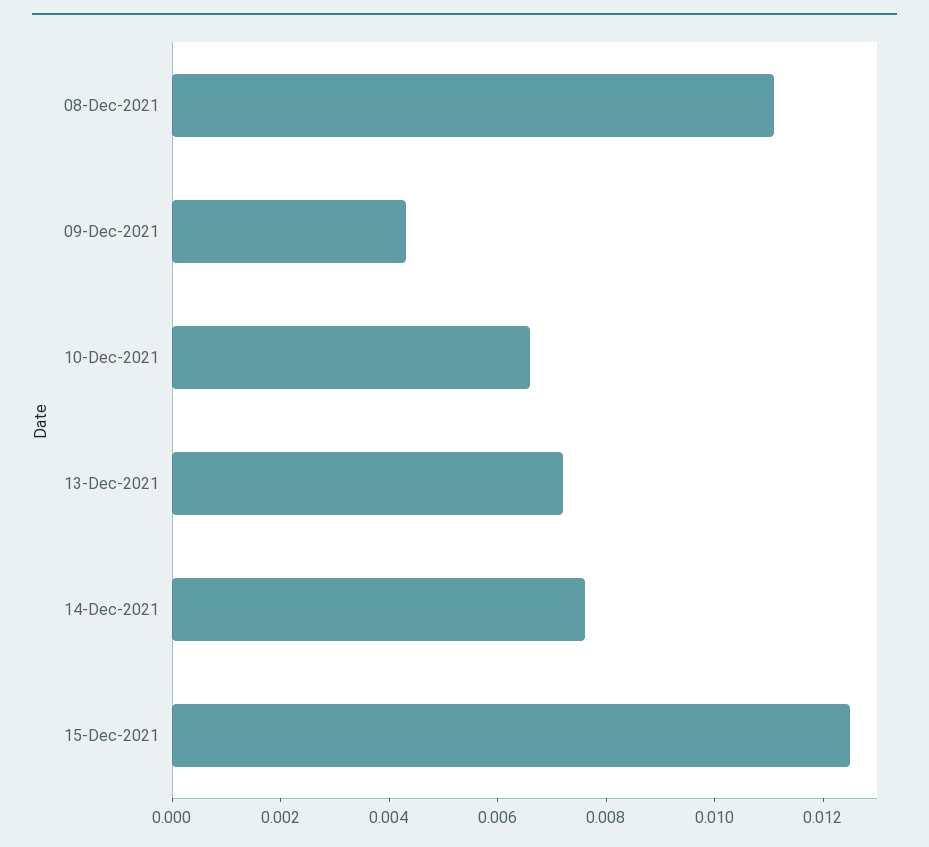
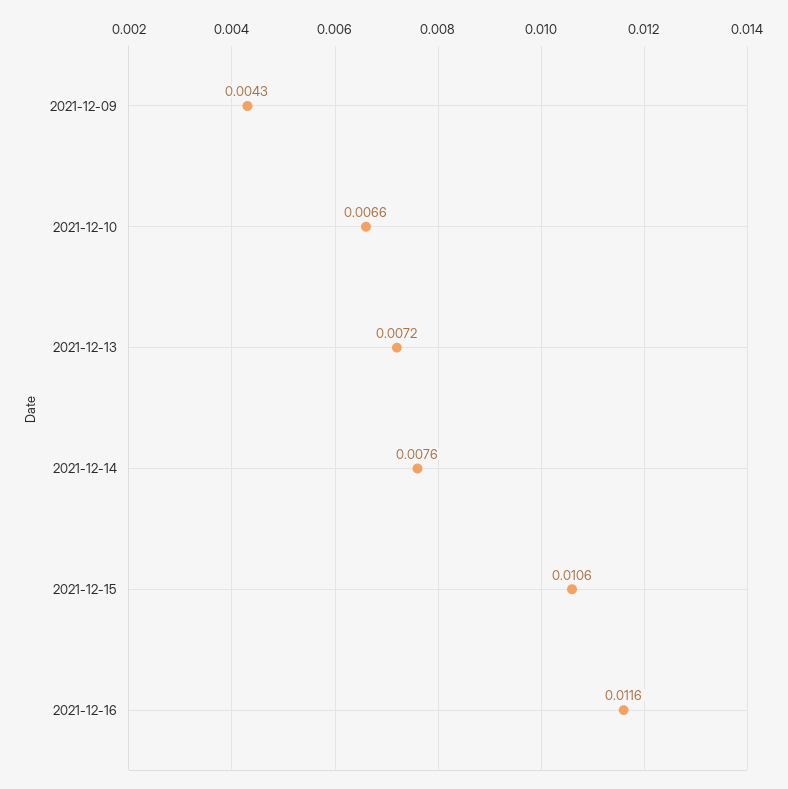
08-Dec-2021: 0.011 -> none
15-Dec-2021: 0.0125 -> 0.0106
2021-12-16: none -> 0.0116

